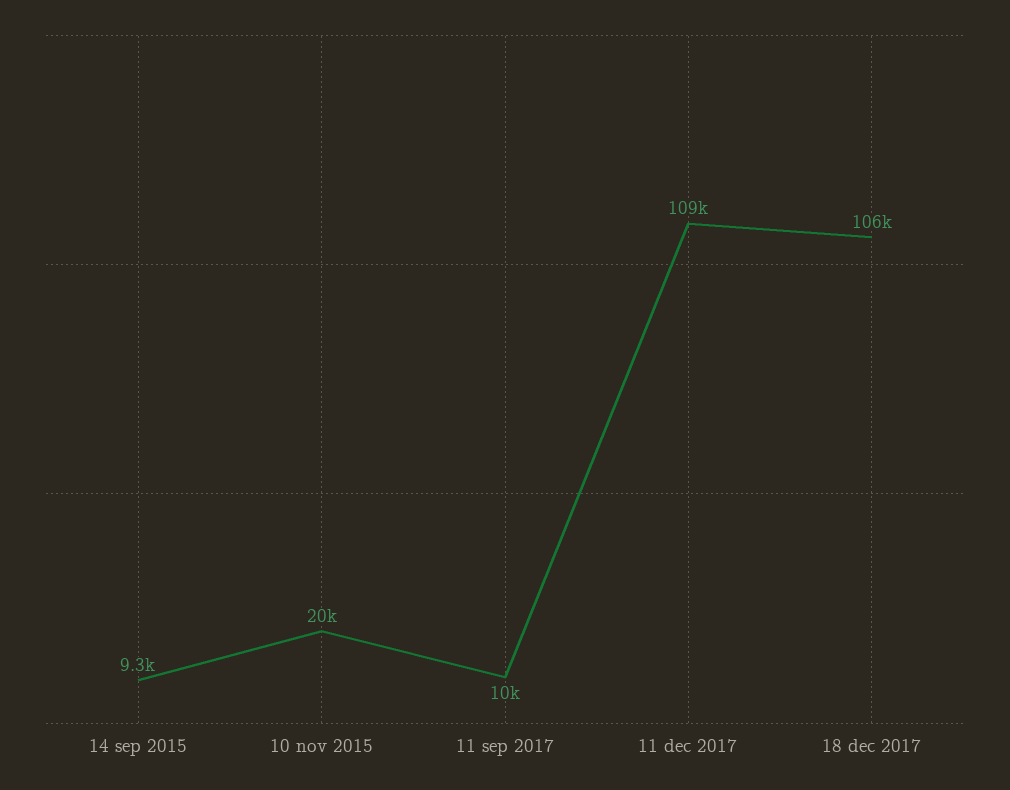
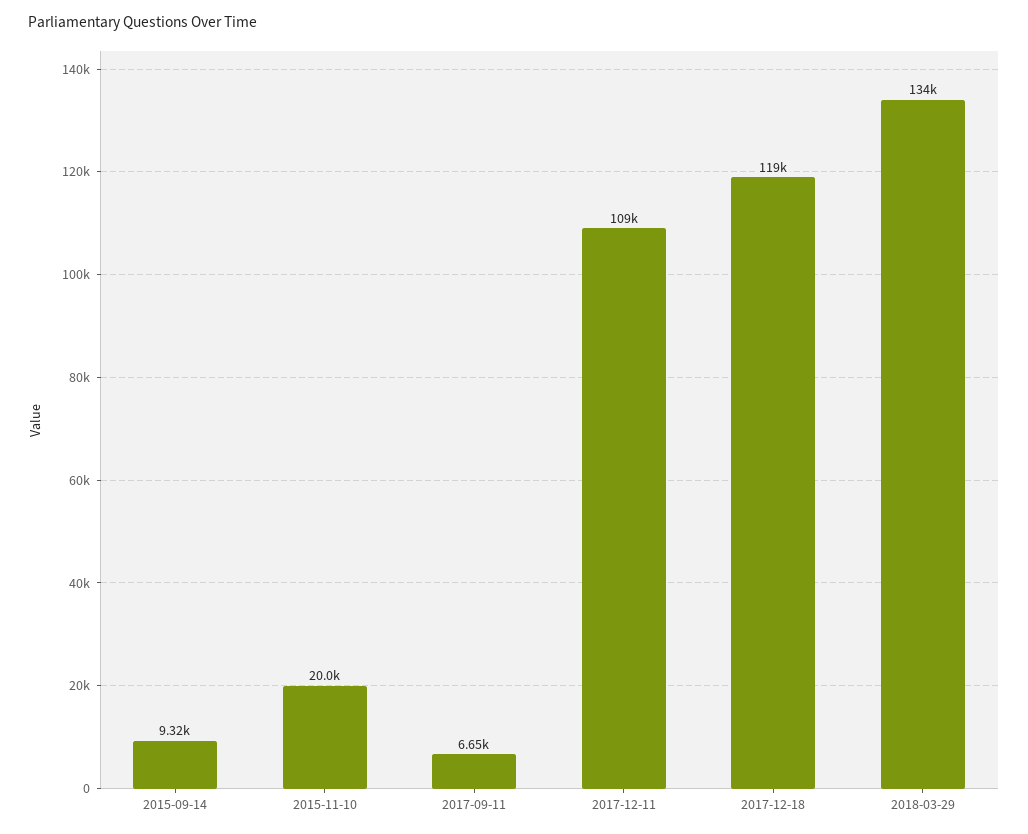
11 sep 2017: 10000 -> 6650
18 dec 2017: 106000 -> 119000
2018-03-29: none -> 134000

